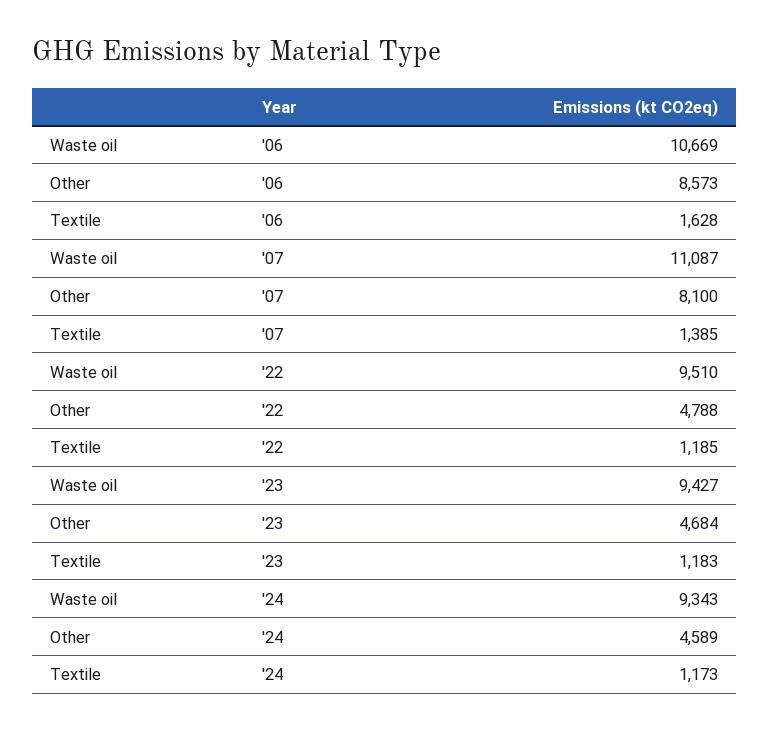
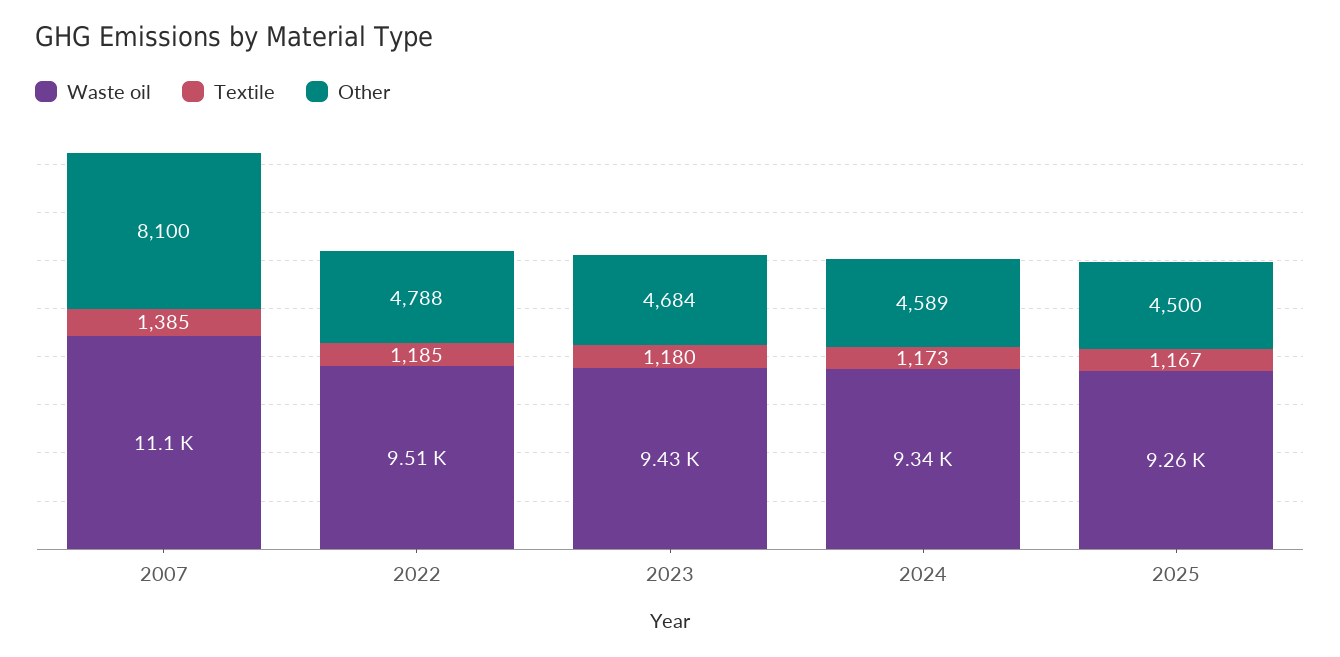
Waste oil, '06: 10669 -> none
Other, '06: 8573 -> none
Textile, '06: 1628 -> none
Textile, '23: 1183 -> 1180
Waste oil, 2025: none -> 9260
Textile, 2025: none -> 1167
Other, 2025: none -> 4500

